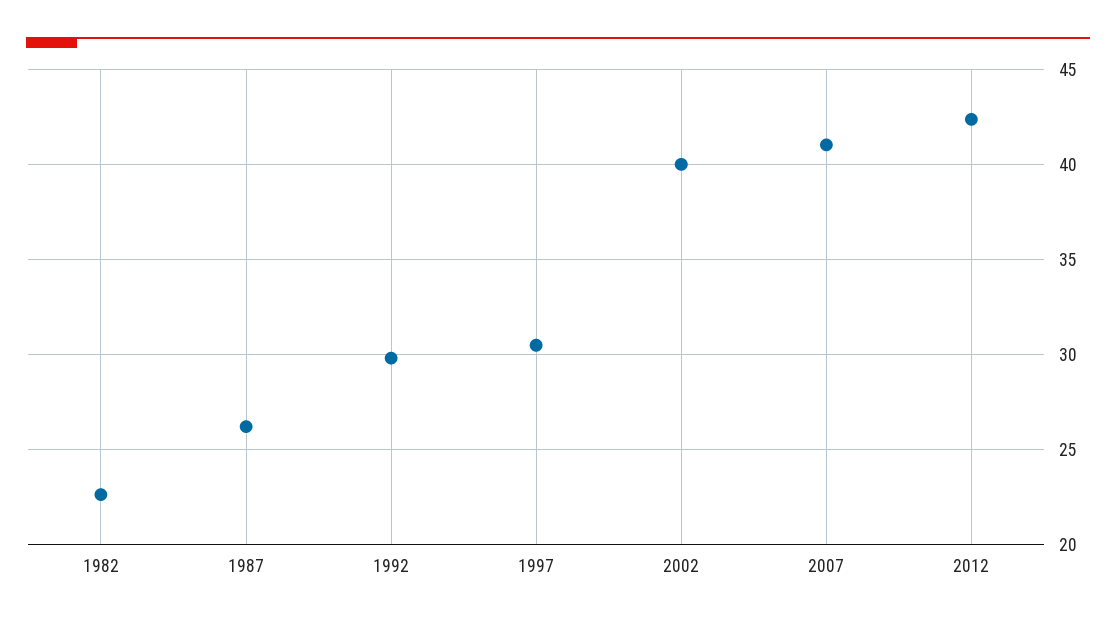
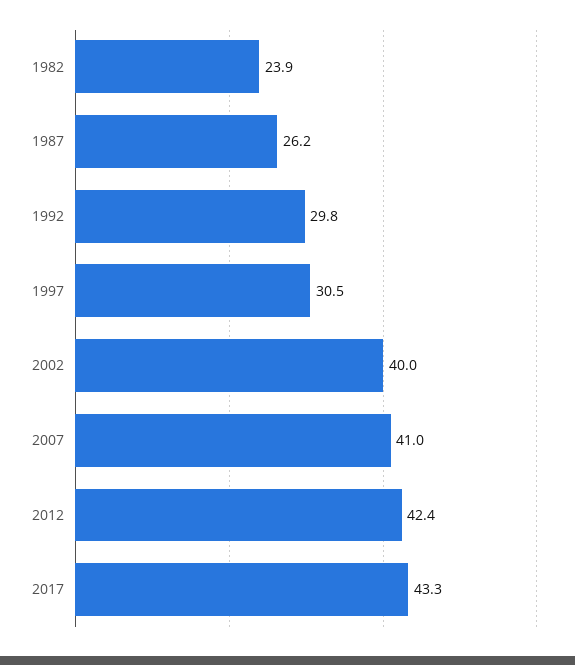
1982: 22.5 -> 23.9
2017: none -> 43.3

